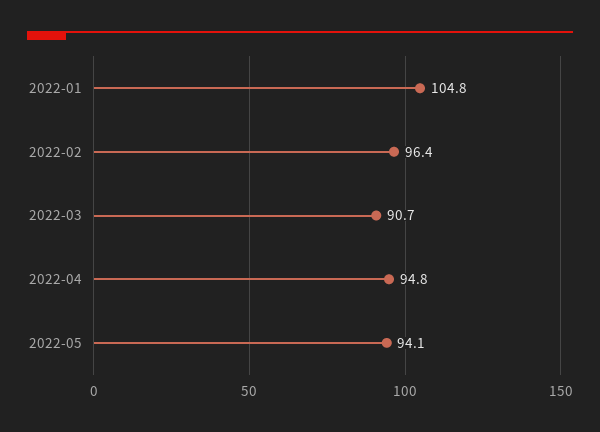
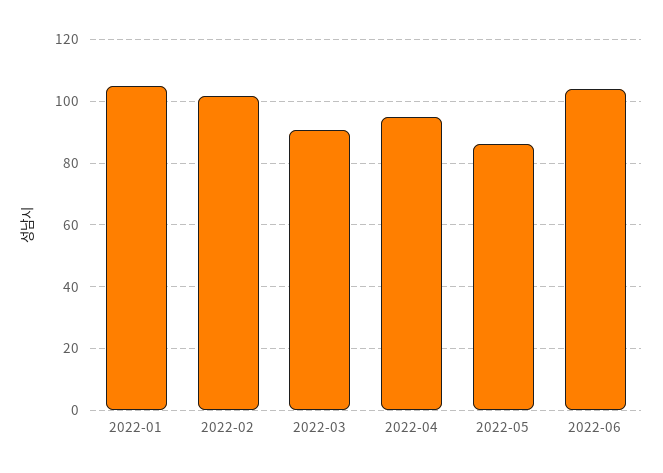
2022-02: 96.4 -> 102
2022-05: 94.1 -> 86
2022-06: none -> 104

